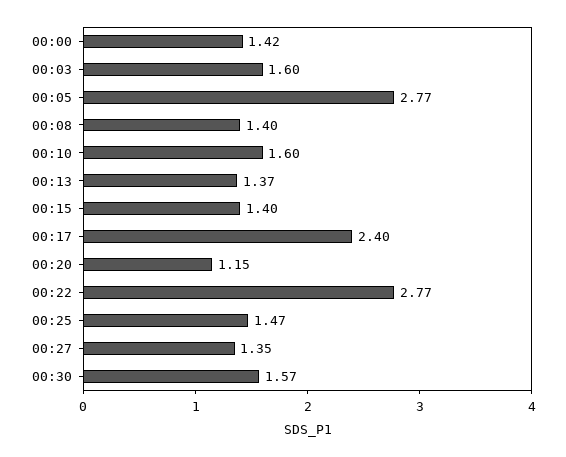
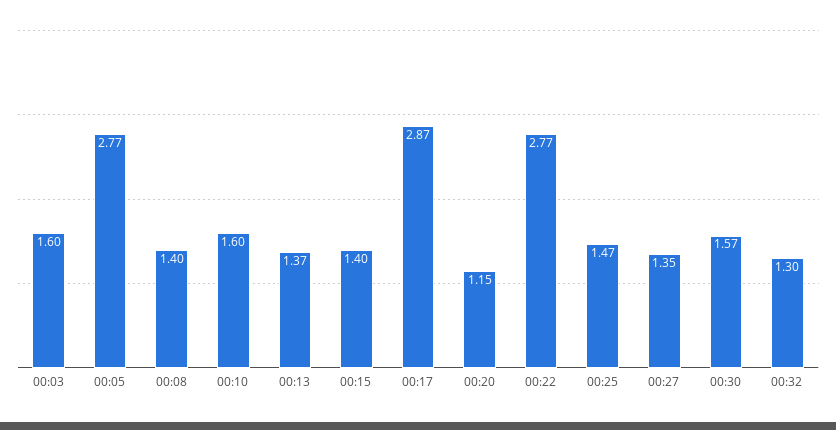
00:00: 1.42 -> none
00:17: 2.4 -> 2.87
00:32: none -> 1.3

